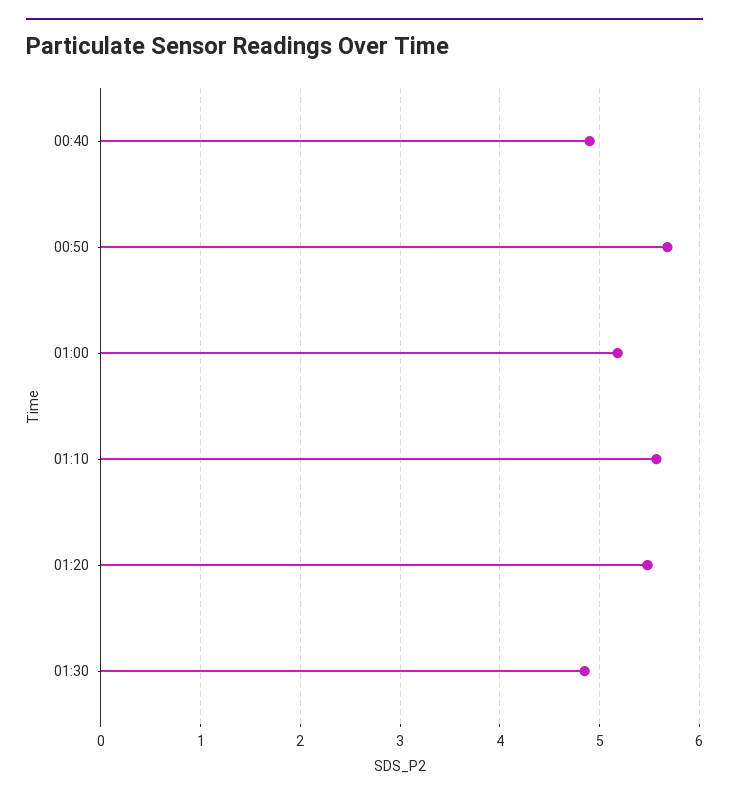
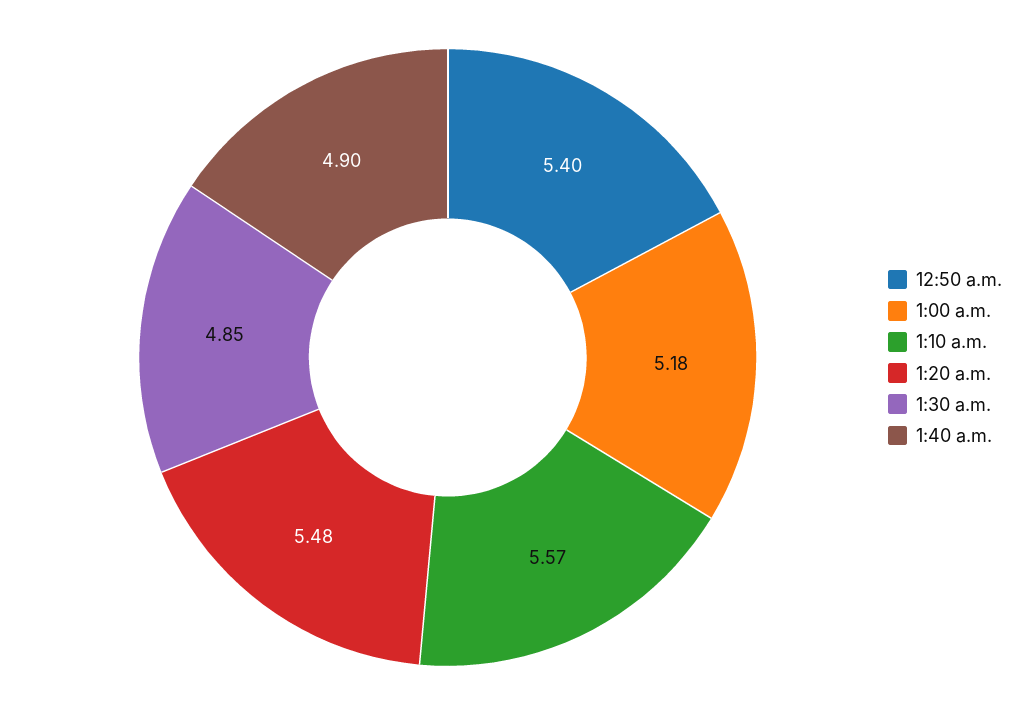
00:40: 4.9 -> none
00:50: 5.7 -> 5.4
1:40 a.m.: none -> 4.9

